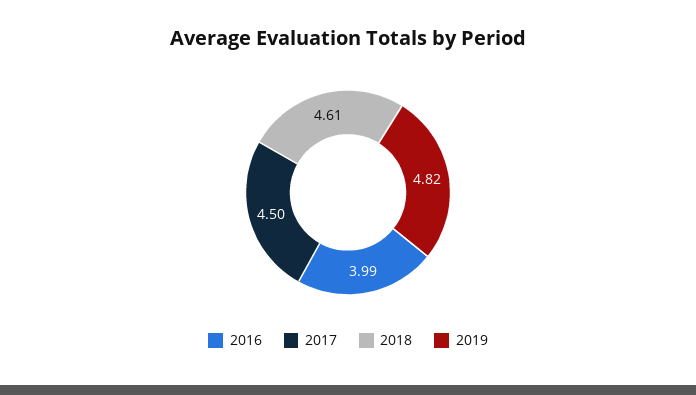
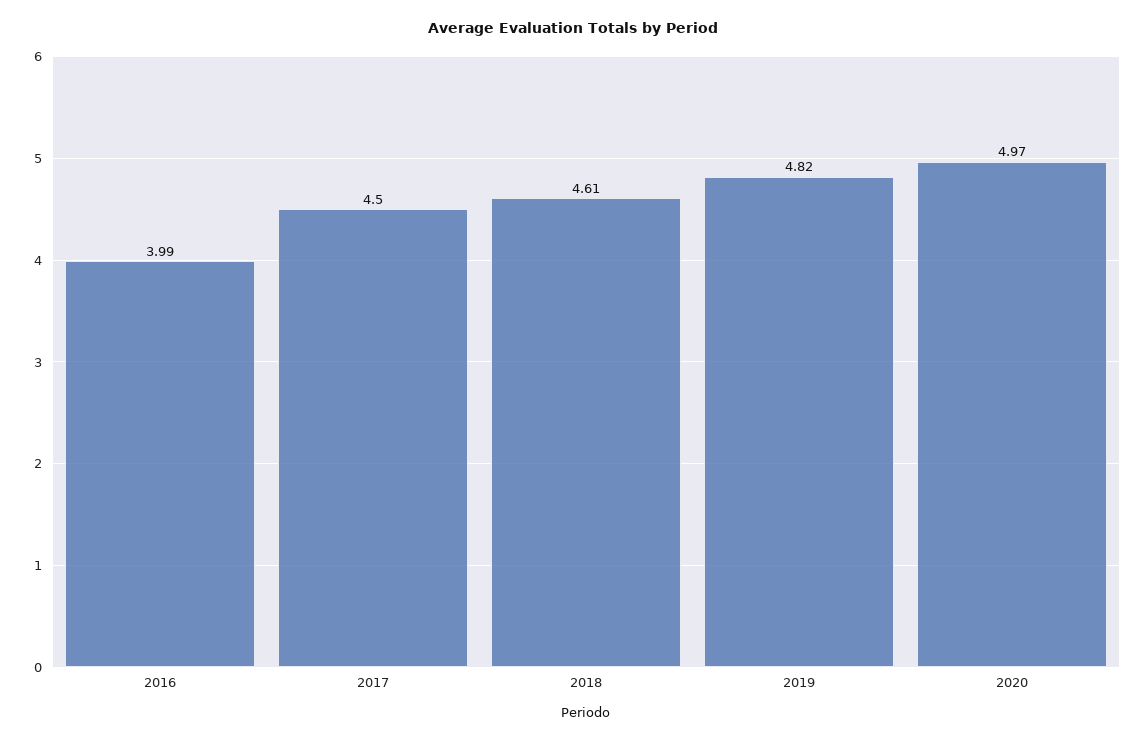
2020: none -> 4.97

